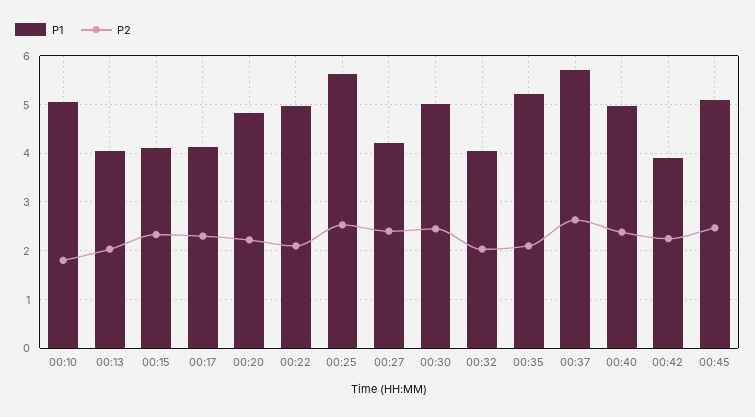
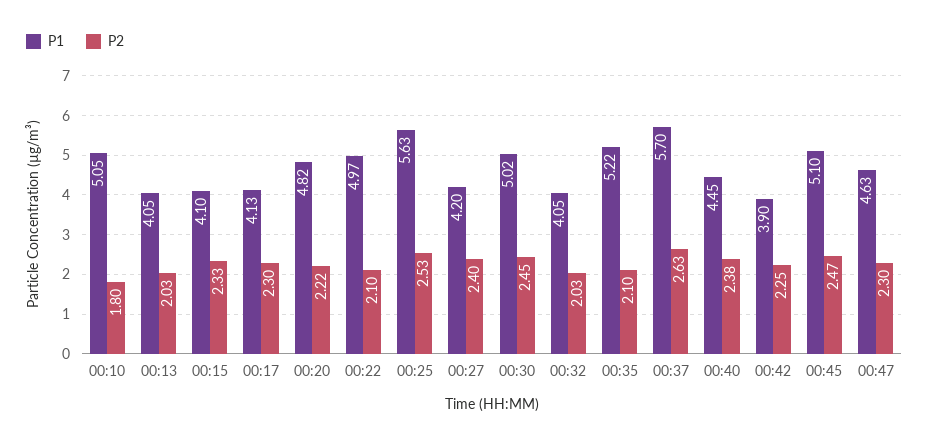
P1, 00:40: 5 -> 4.45
P1, 00:47: none -> 4.63
P2, 00:47: none -> 2.3

